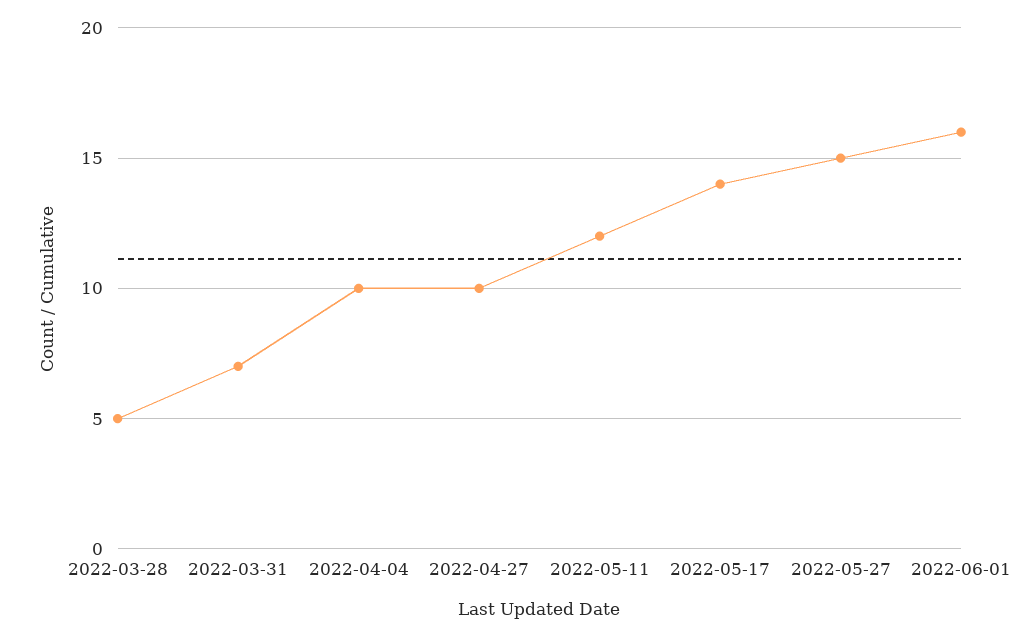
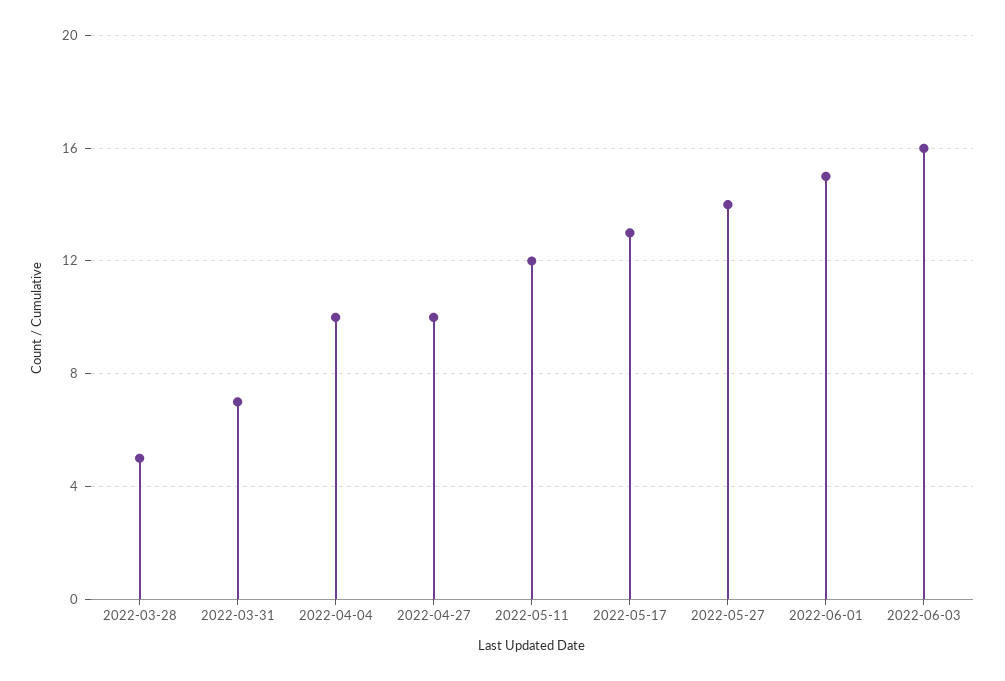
2022-05-17: 14 -> 13
2022-05-27: 15 -> 14
2022-06-01: 16 -> 15
2022-06-03: none -> 16

